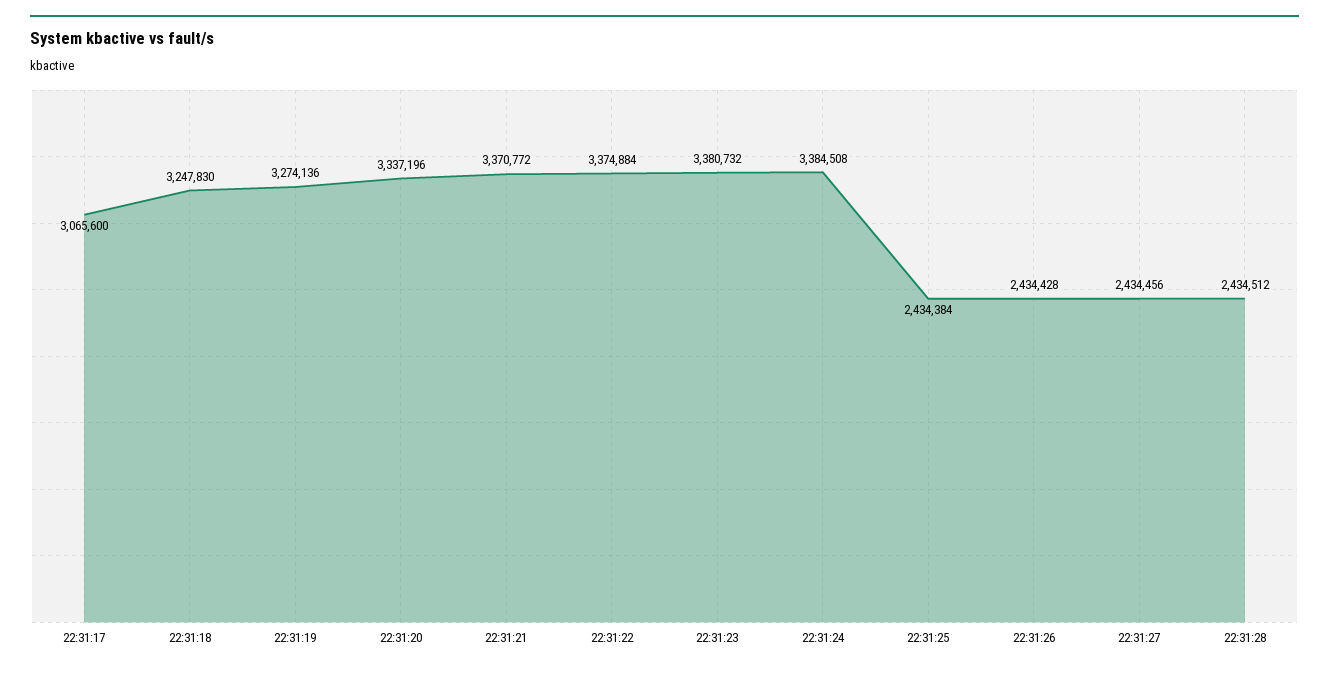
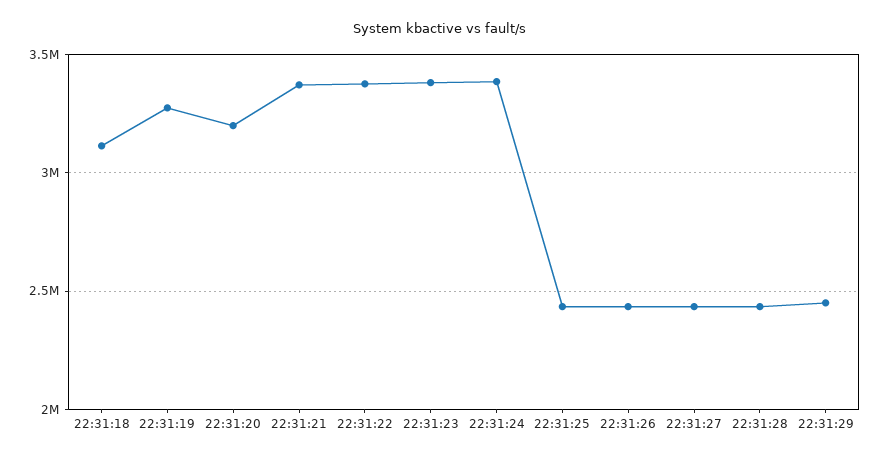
22:31:17: 3065600 -> none
22:31:18: 3247830 -> 3100000
22:31:20: 3337196 -> 3200000
22:31:29: none -> 2450000

